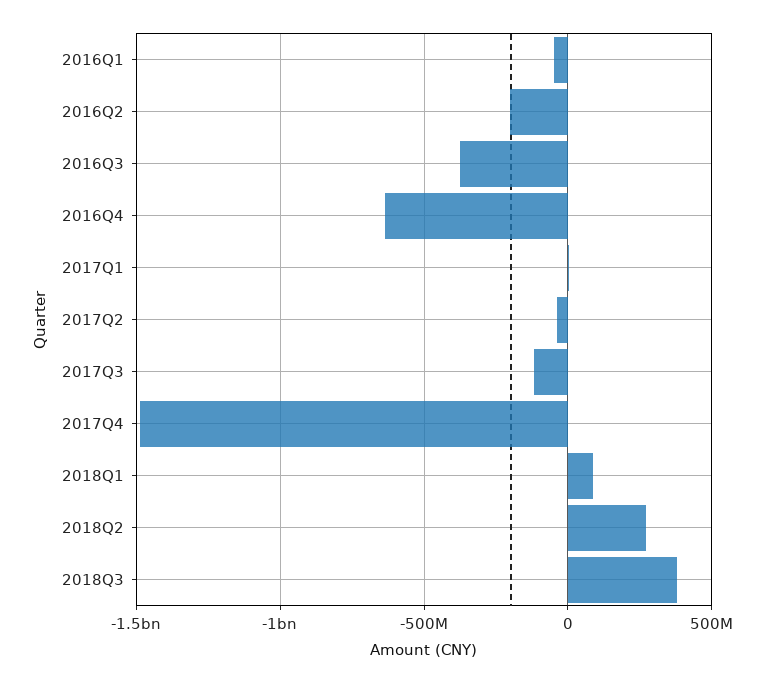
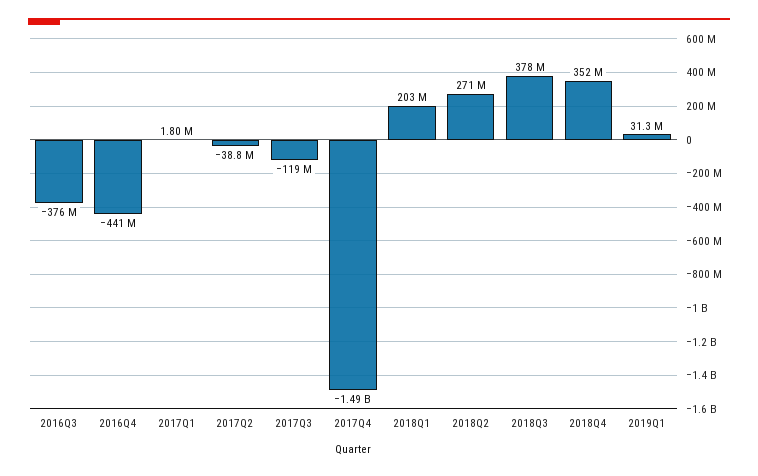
2016Q1: -50000000 -> none
2016Q2: -200000000 -> none
2016Q4: -650000000 -> -441000000
2018Q1: 100000000 -> 203000000
2018Q4: none -> 352000000
2019Q1: none -> 31300000

